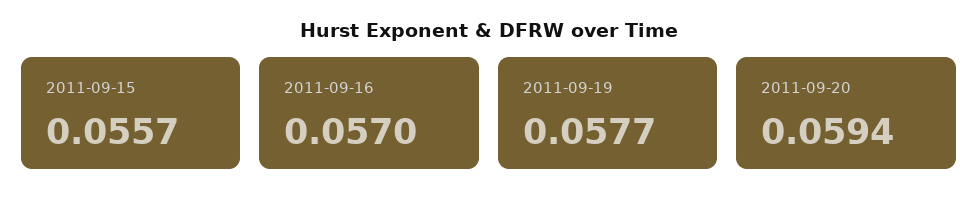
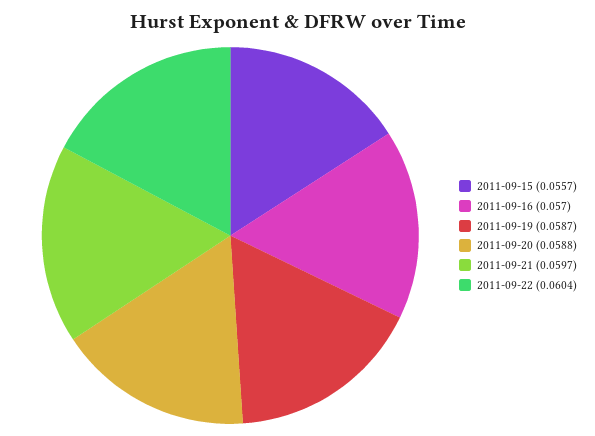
2011-09-19: 0.0577 -> 0.0587
2011-09-20: 0.0594 -> 0.0588
2011-09-21: none -> 0.0597
2011-09-22: none -> 0.0604

